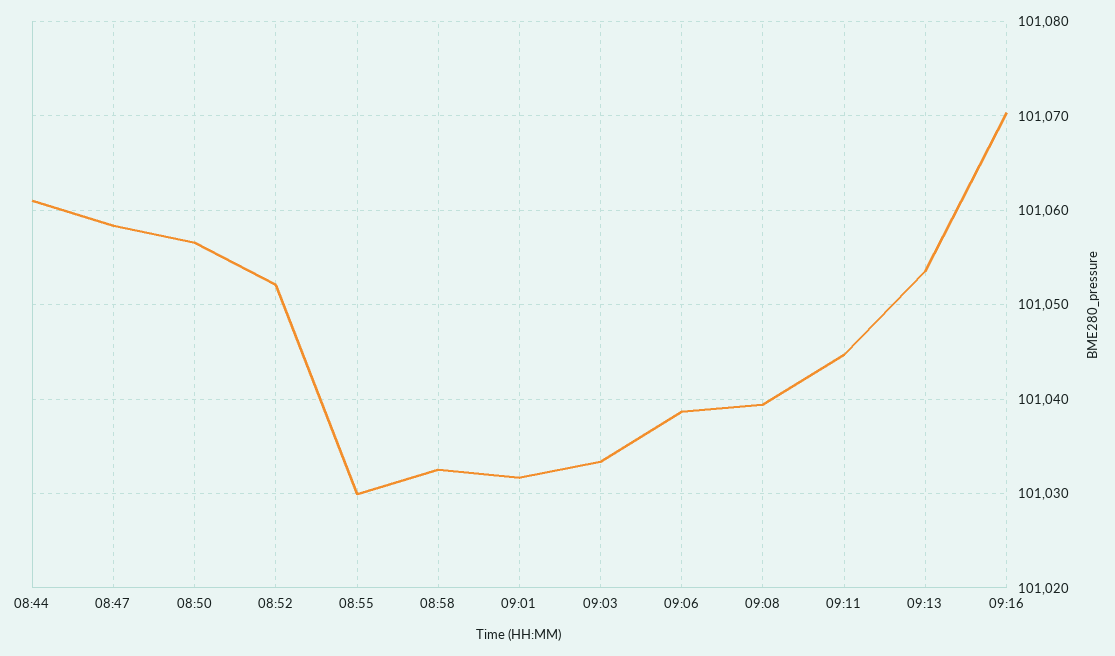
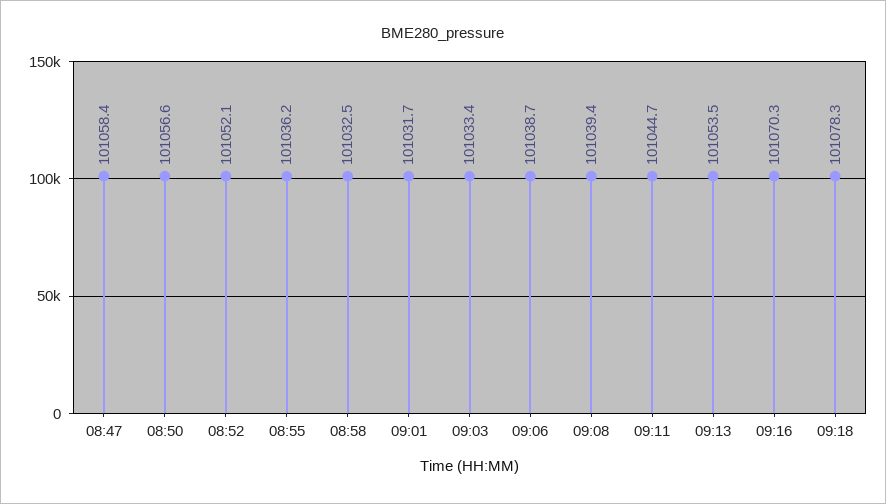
08:44: 101061 -> none
08:55: 101030 -> 101036.2
09:18: none -> 101078.3

